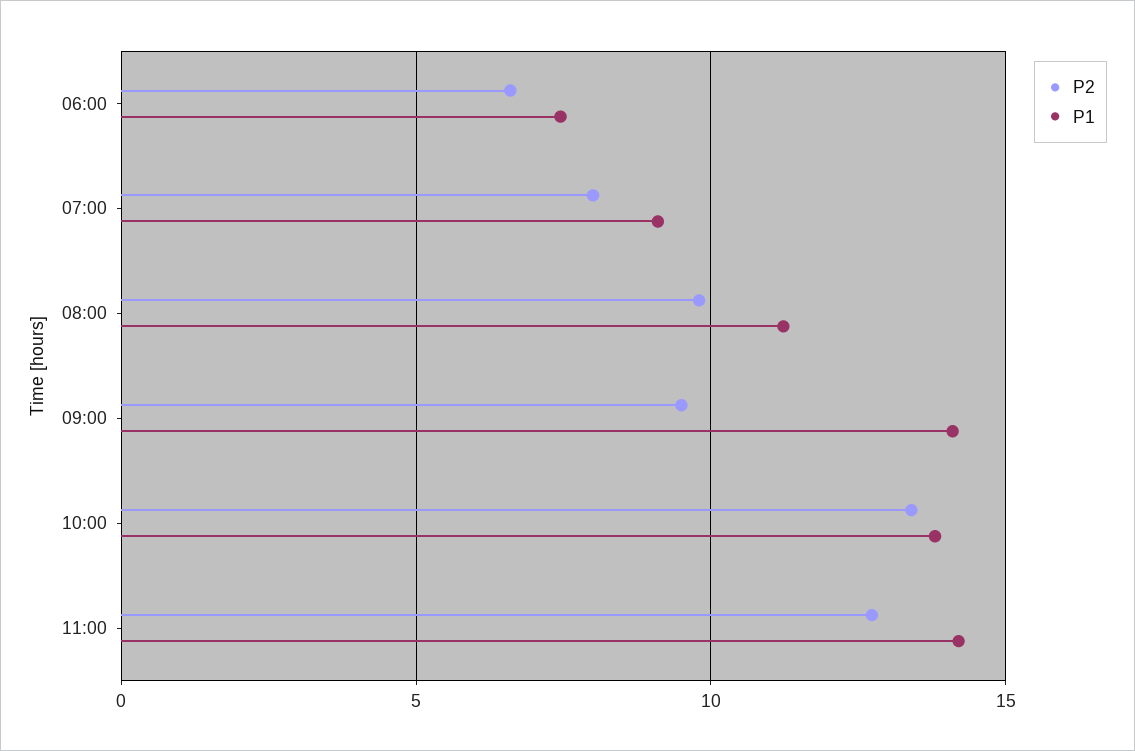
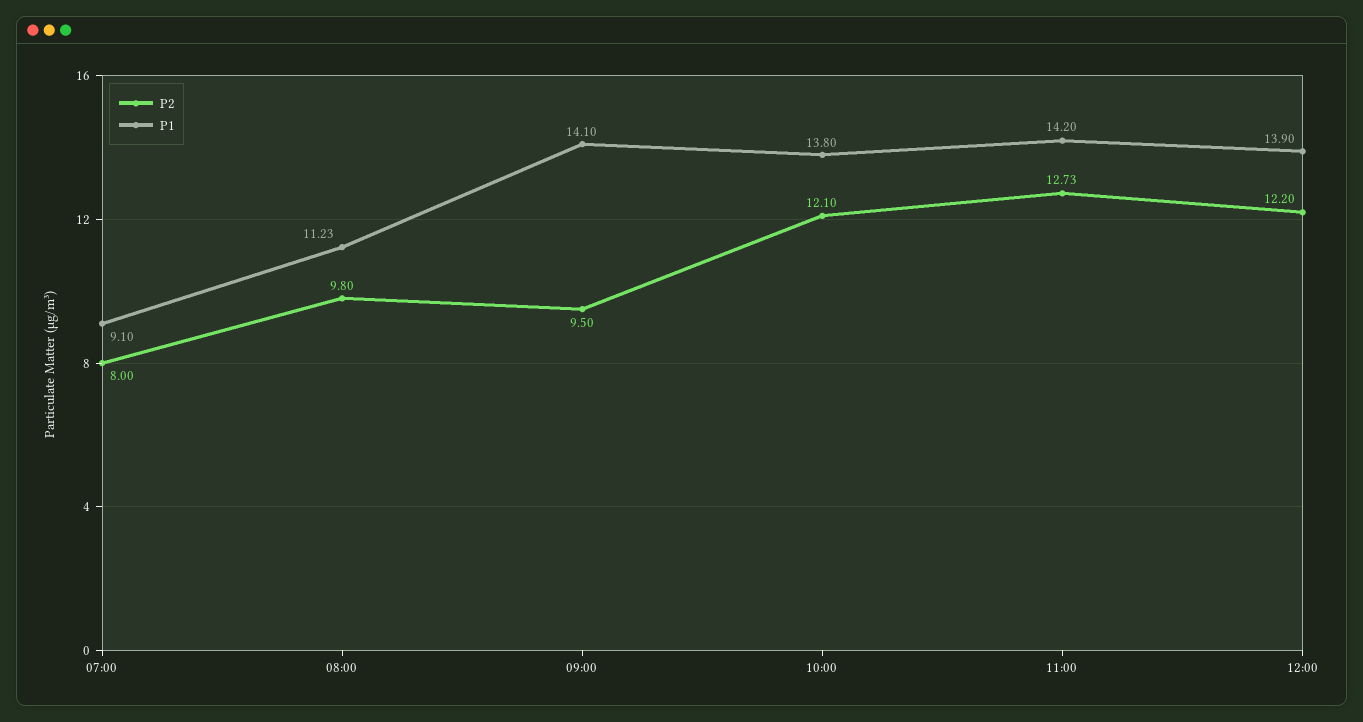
P2, 06:00: 6.5 -> none
P1, 06:00: 7.5 -> none
P2, 10:00: 13.5 -> 12.1
P2, 12:00: none -> 12.2
P1, 12:00: none -> 13.9

